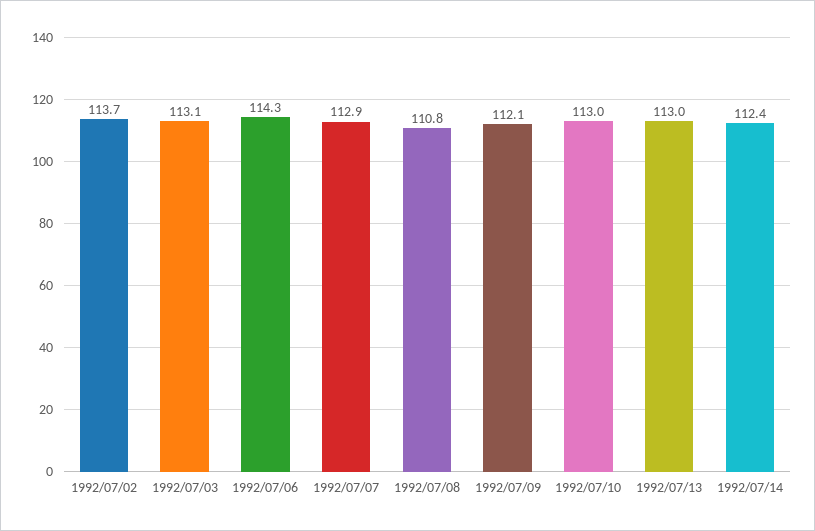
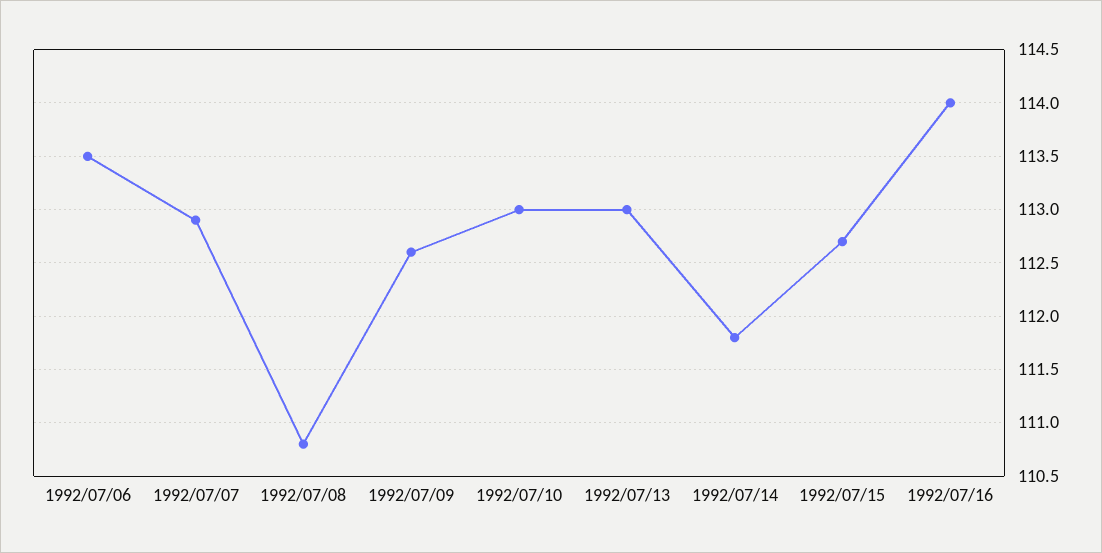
1992/07/02: 113.7 -> none
1992/07/03: 113.1 -> none
1992/07/06: 114.3 -> 113.5
1992/07/09: 112.1 -> 112.6
1992/07/14: 112.4 -> 111.8
1992/07/15: none -> 112.7
1992/07/16: none -> 114

